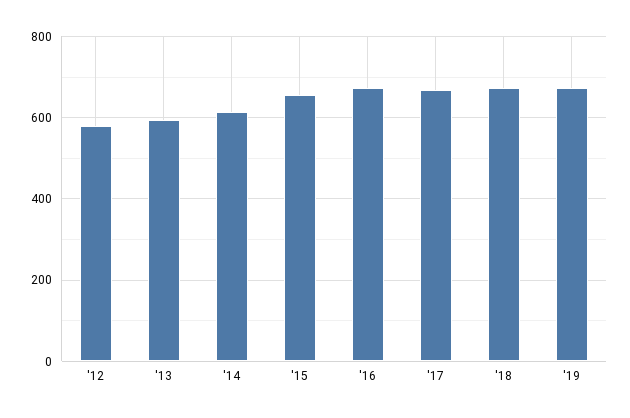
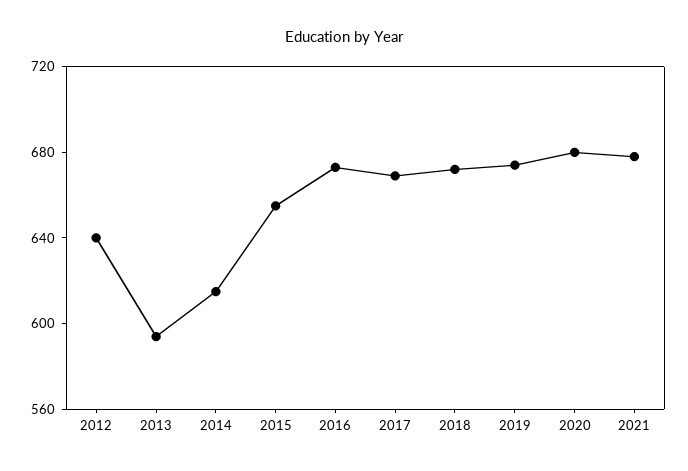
'12: 580 -> 640
2020: none -> 680
2021: none -> 680

